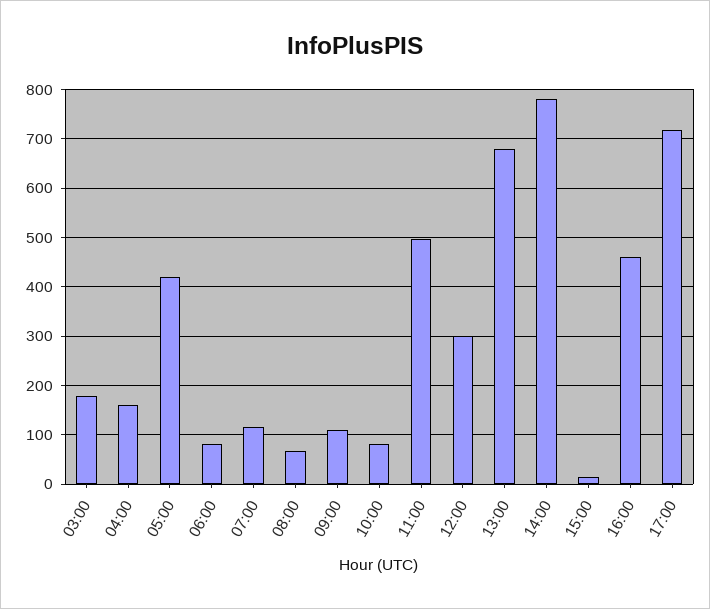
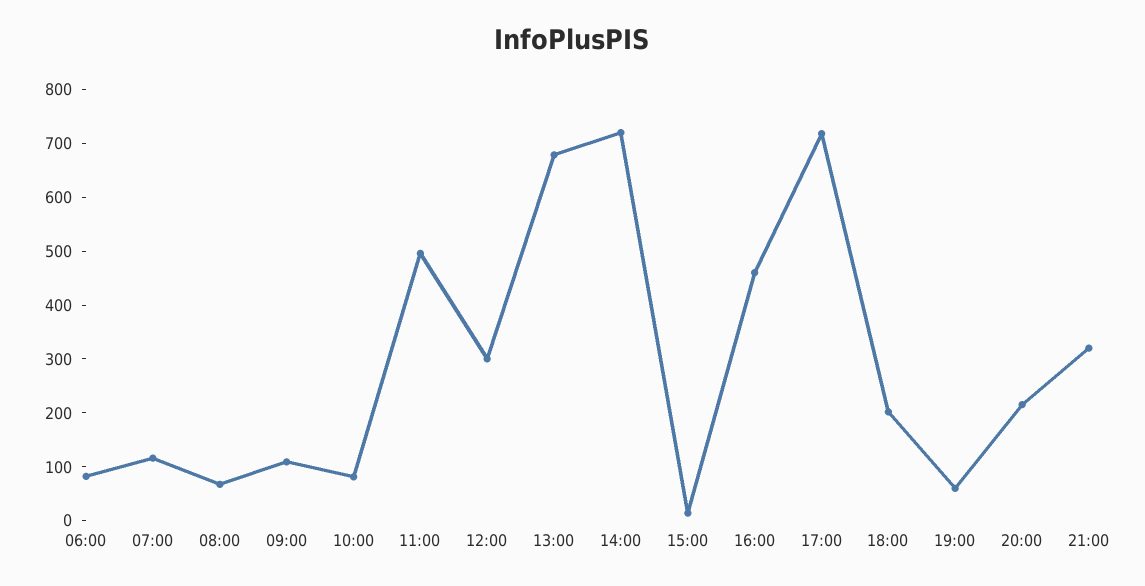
03:00: 180 -> none
04:00: 160 -> none
05:00: 420 -> none
14:00: 780 -> 720
18:00: none -> 200
19:00: none -> 60
20:00: none -> 220
21:00: none -> 320

